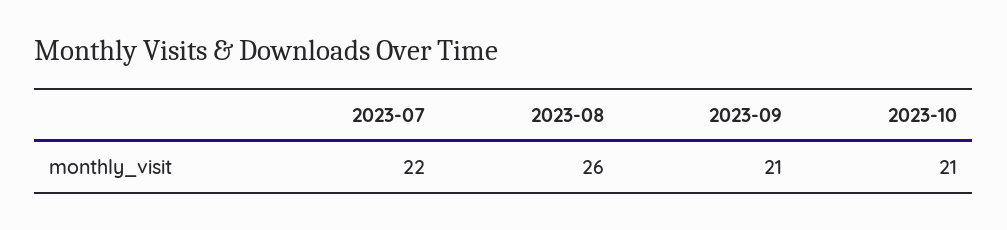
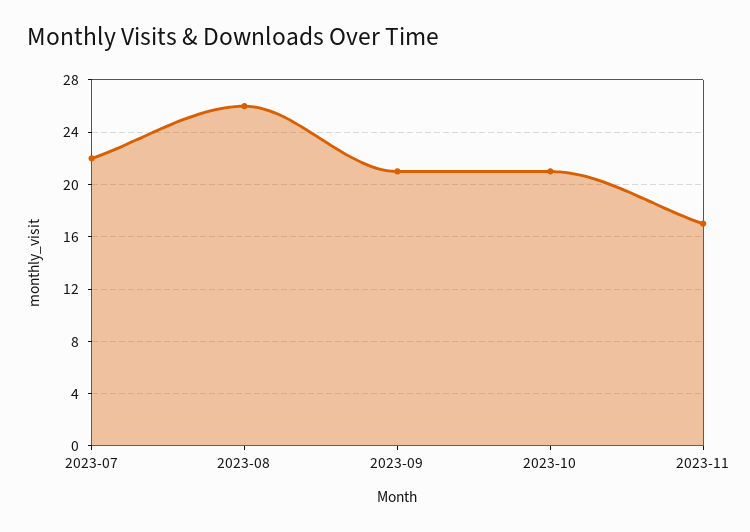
2023-11: none -> 17

